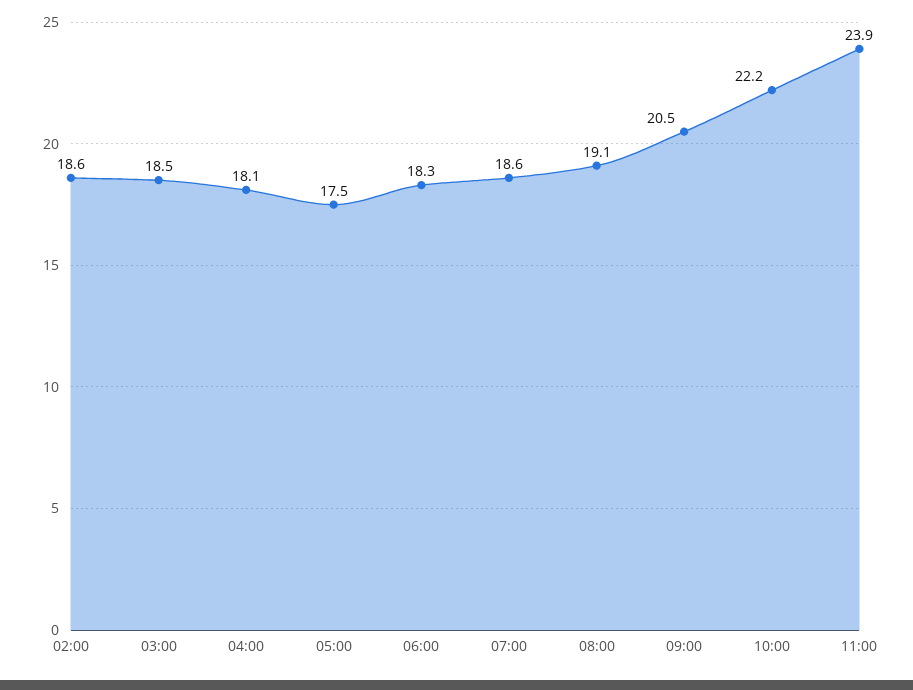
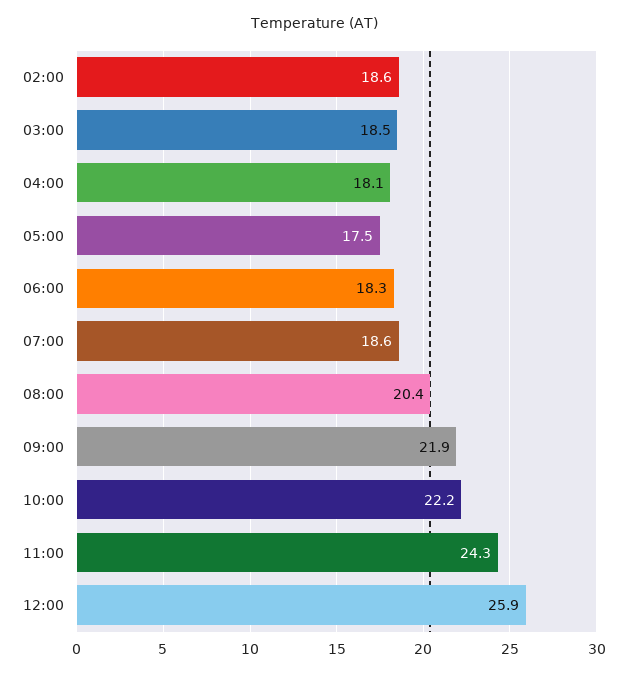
08:00: 19.1 -> 20.4
09:00: 20.5 -> 21.9
11:00: 23.9 -> 24.3
12:00: none -> 25.9

